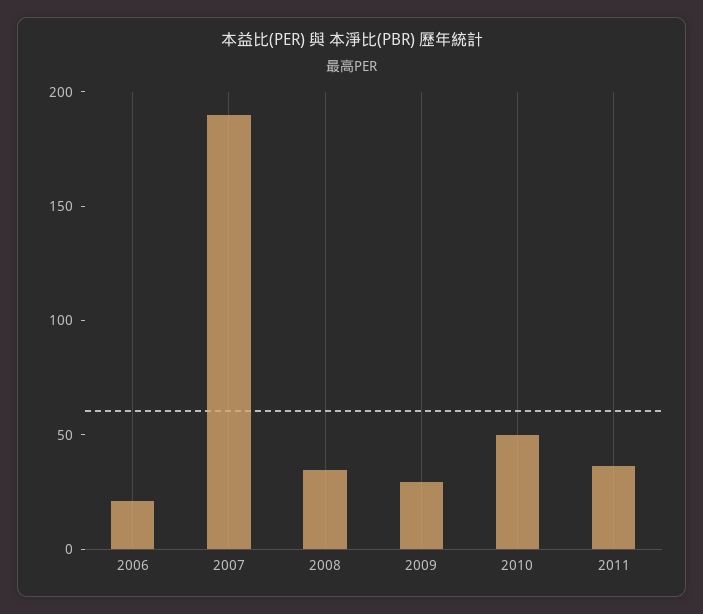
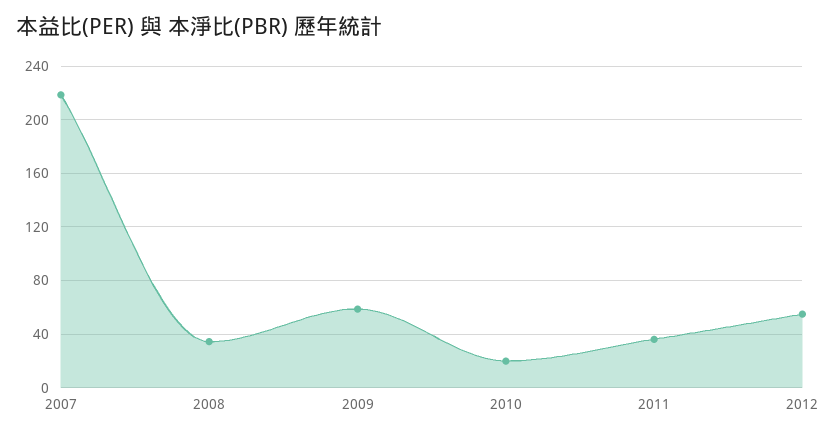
2006: 20 -> none
2007: 190 -> 220
2009: 30 -> 60
2010: 50 -> 20
2012: none -> 55

